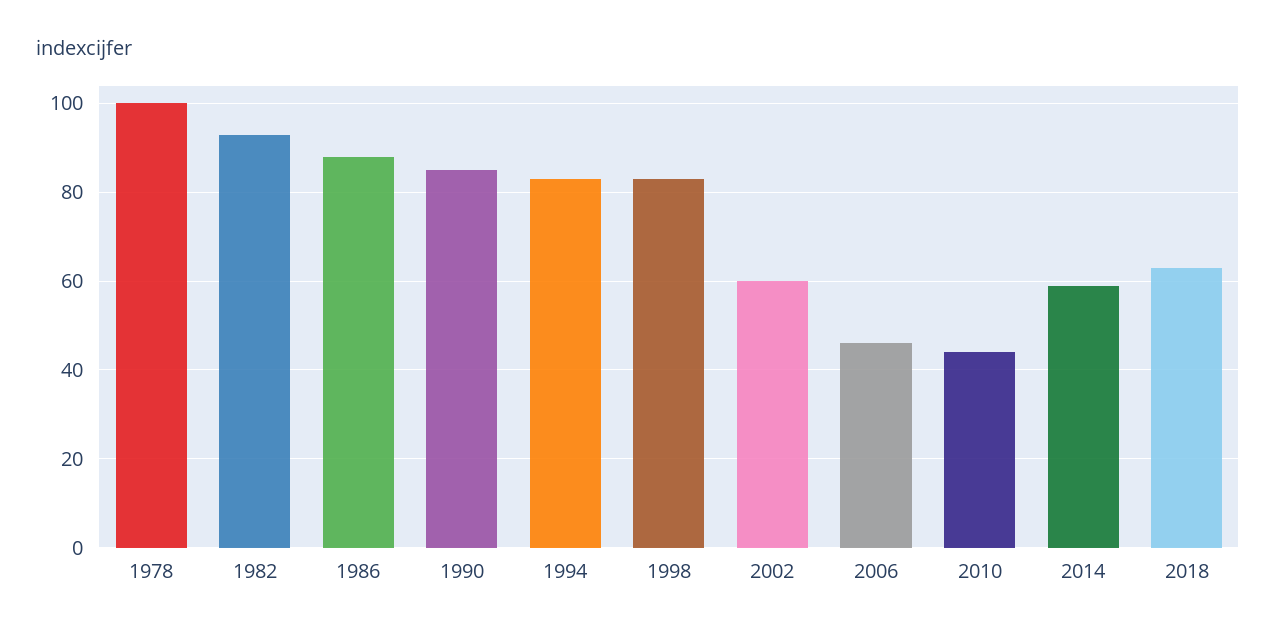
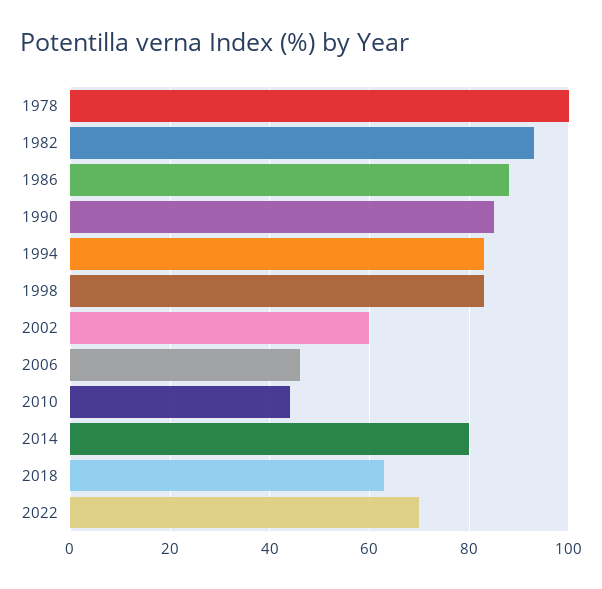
2014: 60 -> 80
2022: none -> 70

